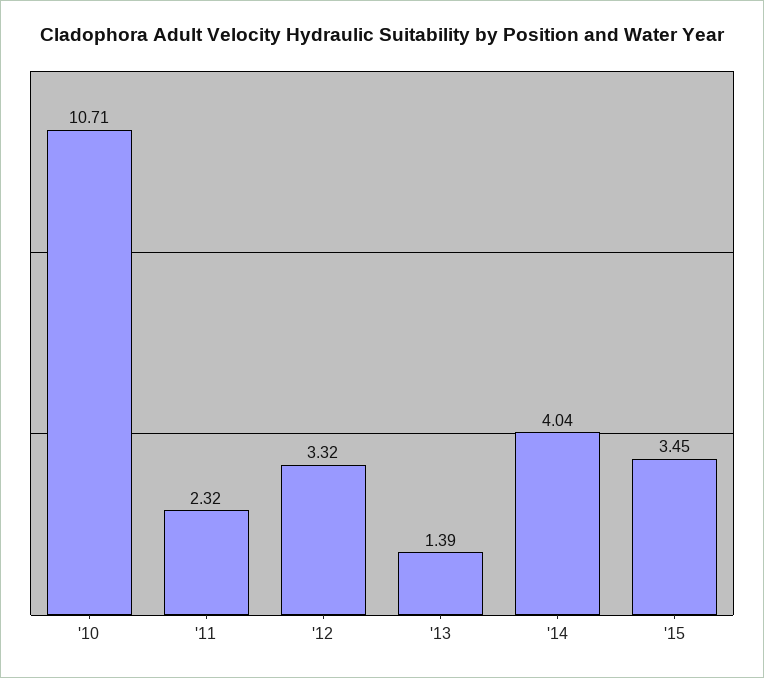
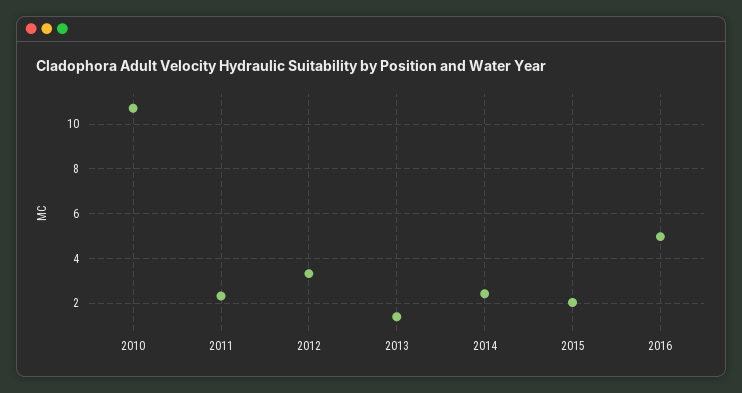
'14: 4.04 -> 2.5
'15: 3.45 -> 2
2016: none -> 5

